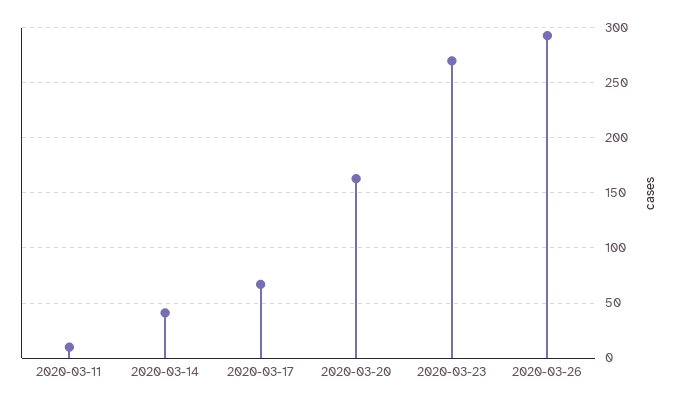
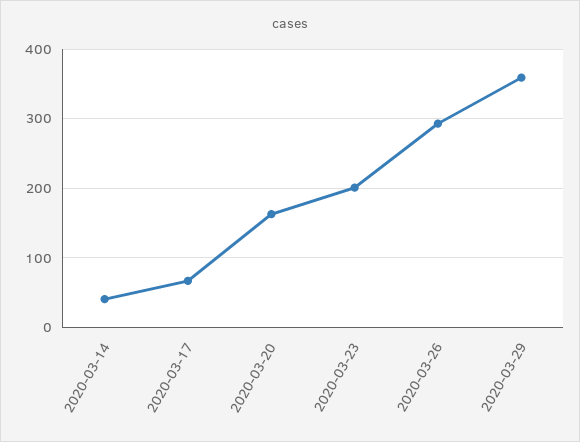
2020-03-11: 10 -> none
2020-03-23: 270 -> 200
2020-03-29: none -> 360

